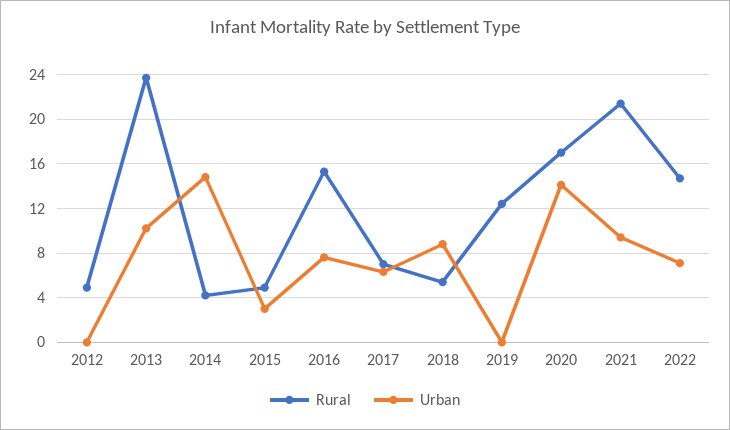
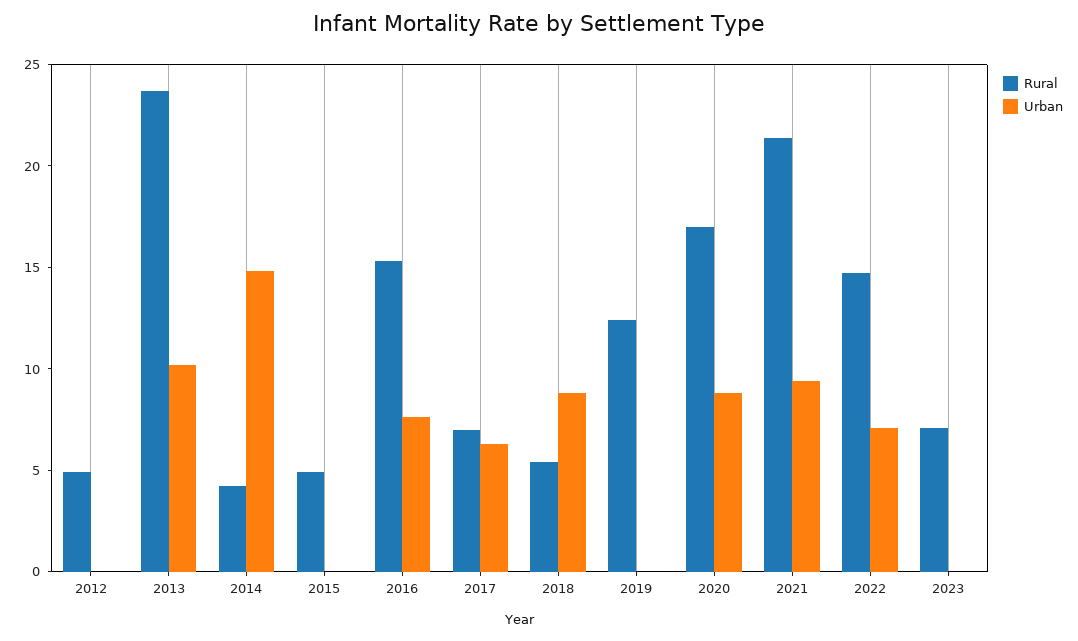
Urban, 2015: 3 -> 0
Urban, 2020: 14 -> 9
Rural, 2023: none -> 7
Urban, 2023: none -> 0

